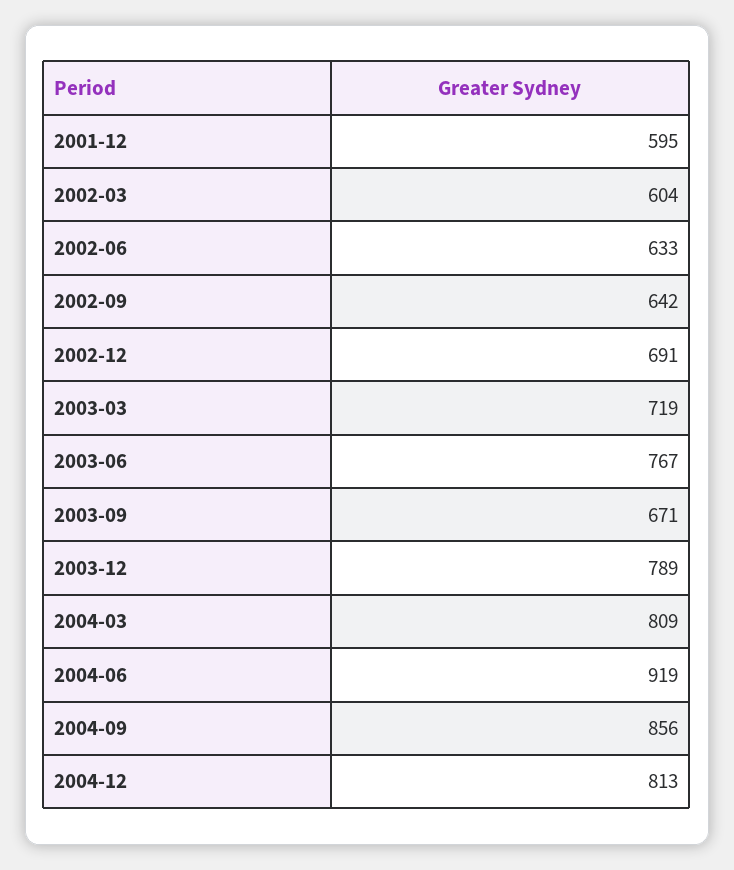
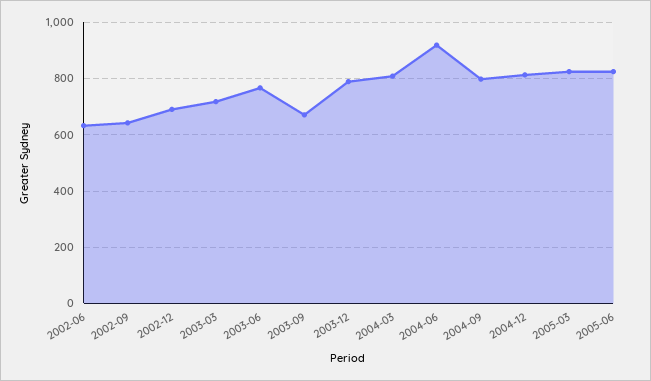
2001-12: 595 -> none
2002-03: 604 -> none
2004-09: 856 -> 800
2005-03: none -> 825
2005-06: none -> 825

